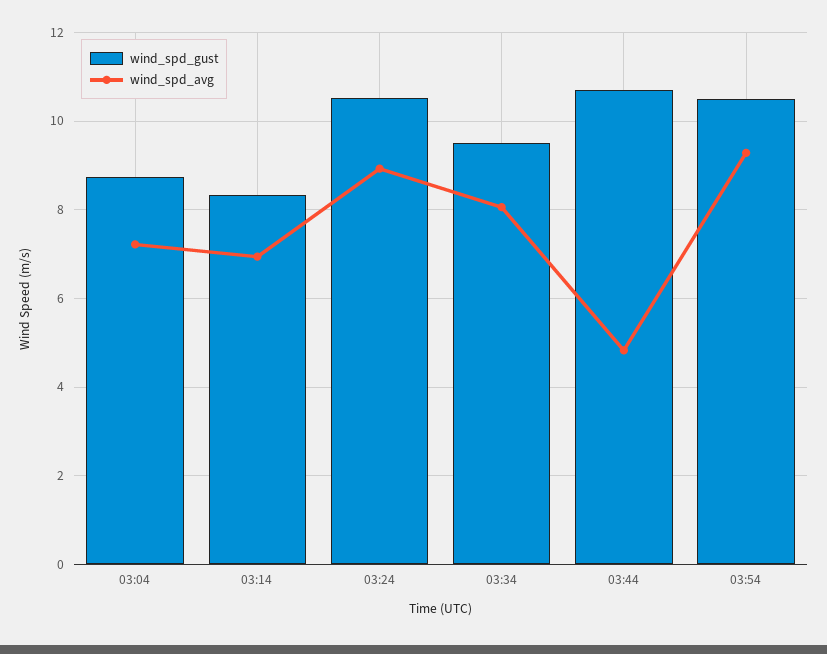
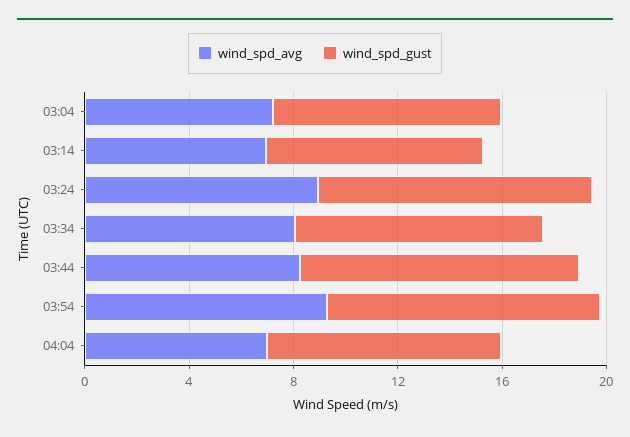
wind_spd_avg, 03:44: 4.8 -> 8
wind_spd_avg, 04:04: none -> 7
wind_spd_gust, 04:04: none -> 9

